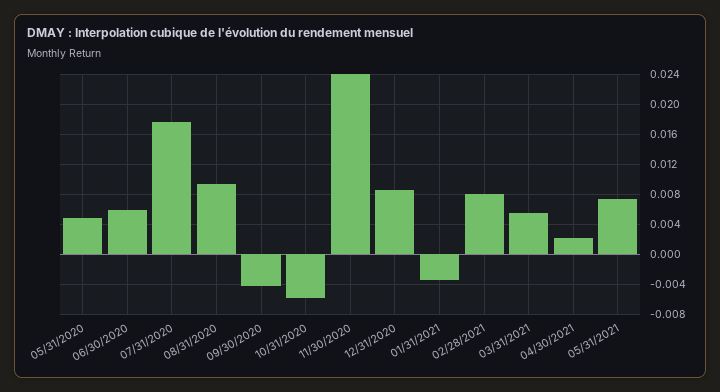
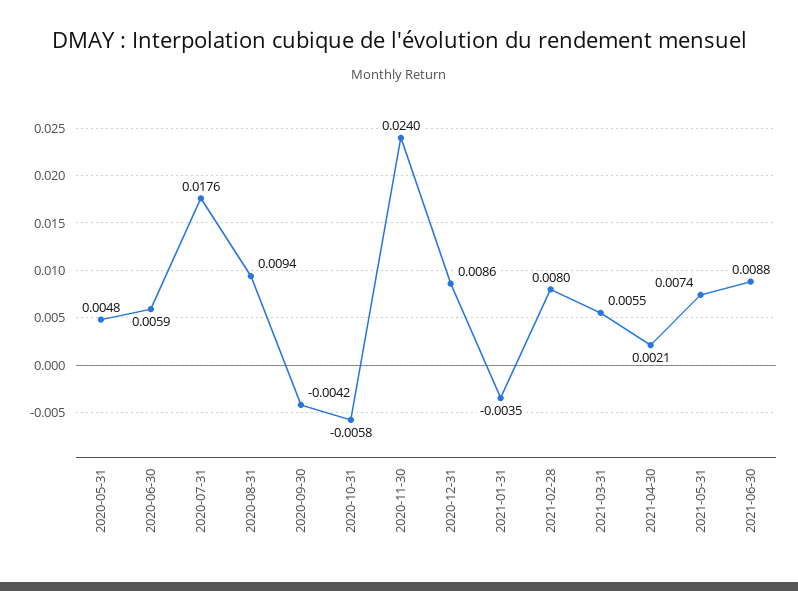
2021-06-30: none -> 0.0088

